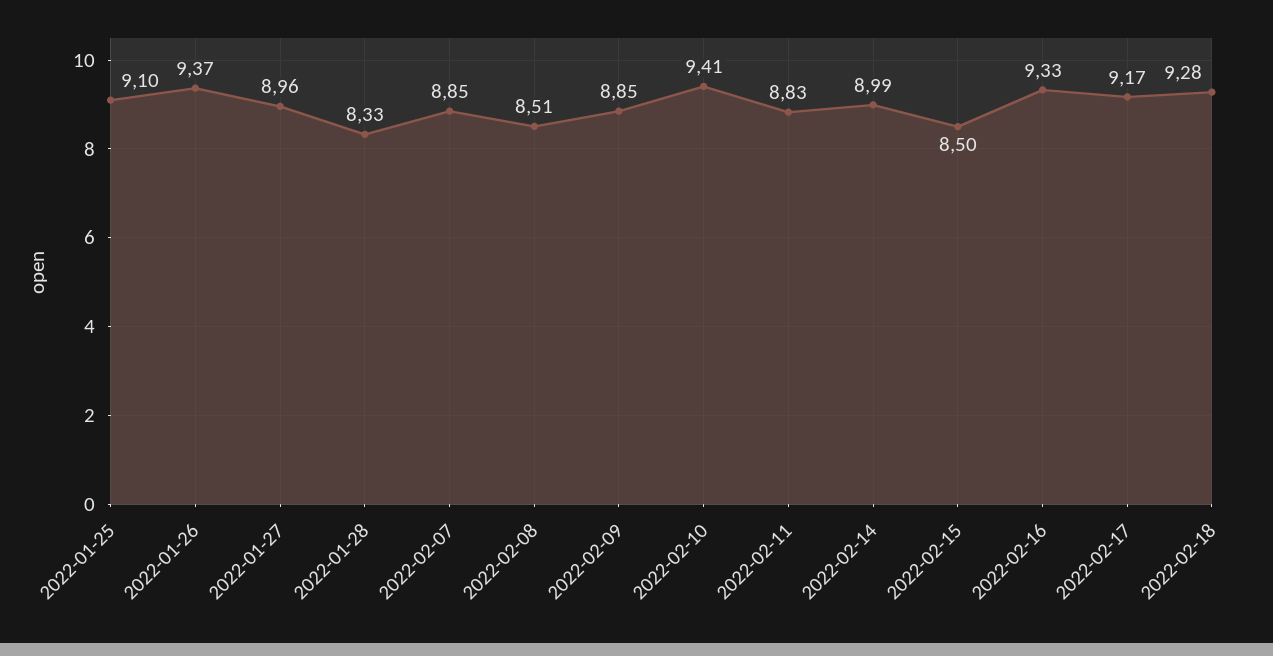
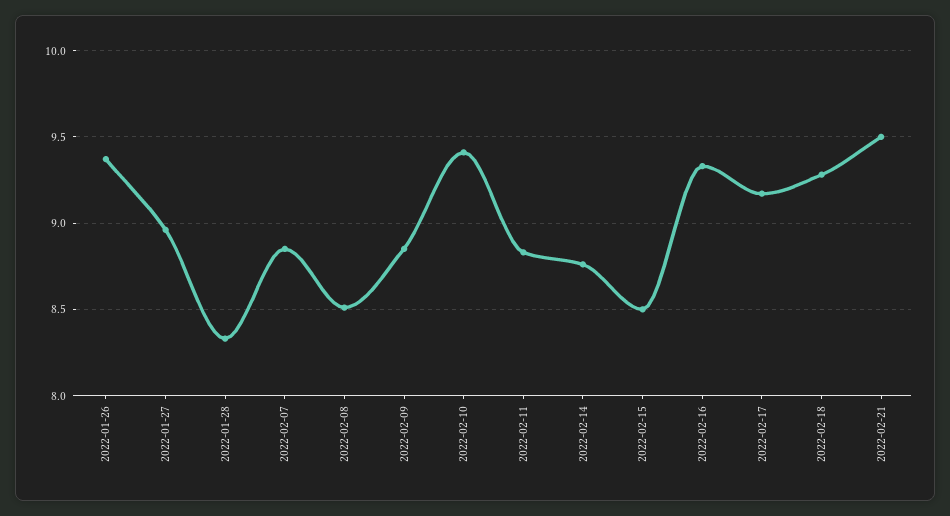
2022-01-25: 9.1 -> none
2022-02-14: 8.99 -> 8.75
2022-02-21: none -> 9.5

